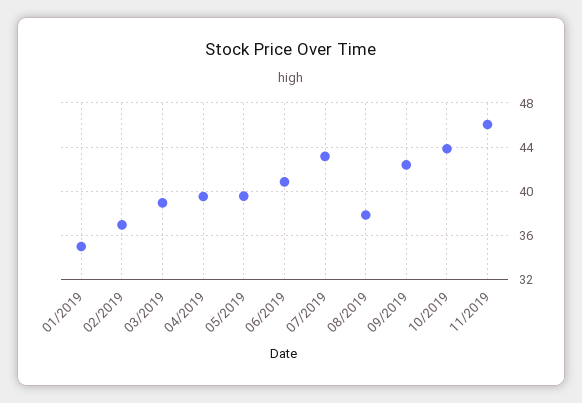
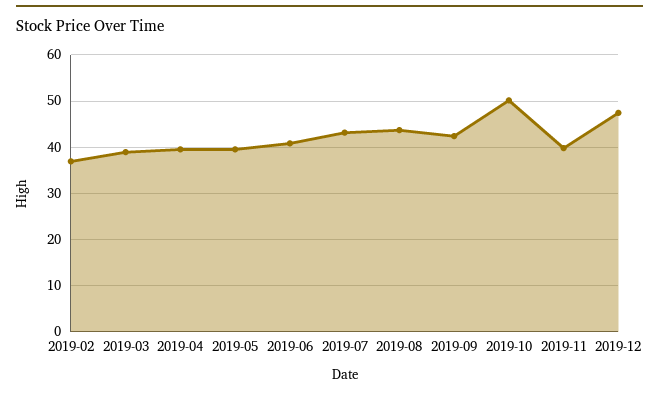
01/2019: 35 -> none
08/2019: 38 -> 44
10/2019: 44 -> 50
11/2019: 46 -> 40
2019-12: none -> 48

